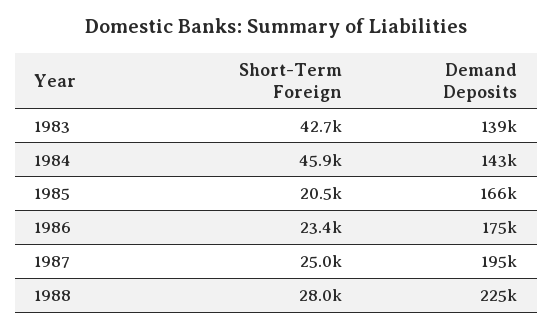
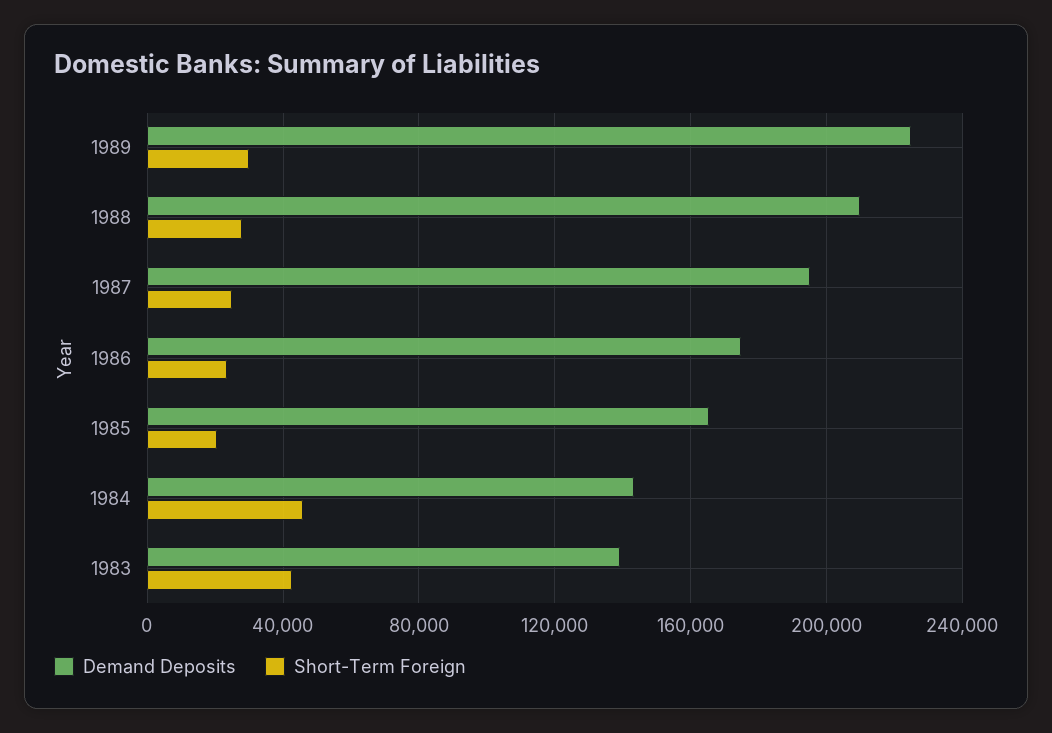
Demand Deposits, 1988: 225000 -> 210000
Demand Deposits, 1989: none -> 225000
Short-Term Foreign, 1989: none -> 30000

